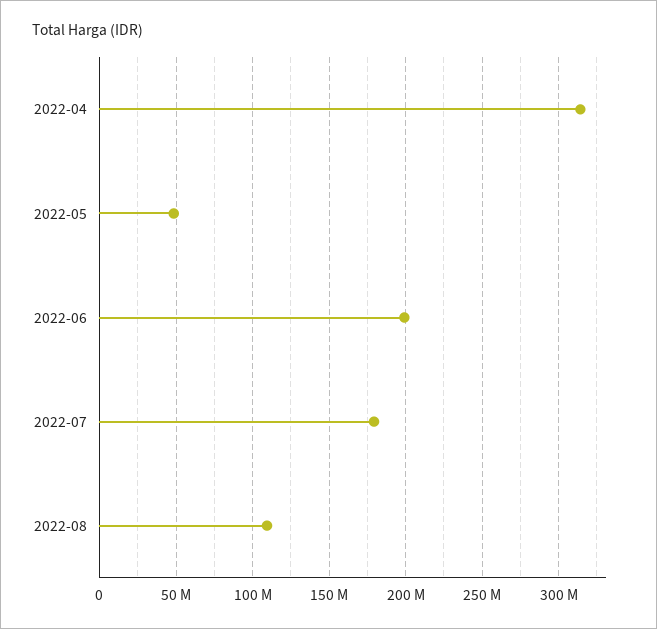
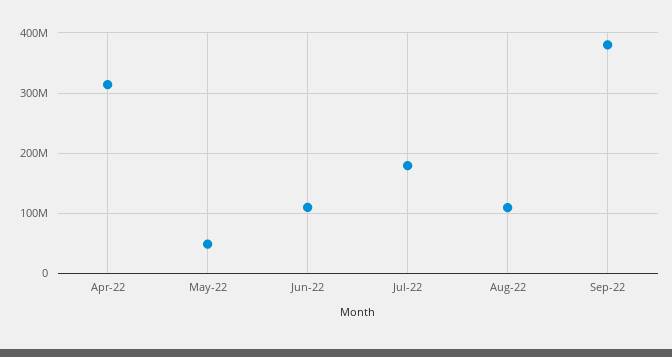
2022-06: 200000000 -> 110000000
Sep-22: none -> 380000000

